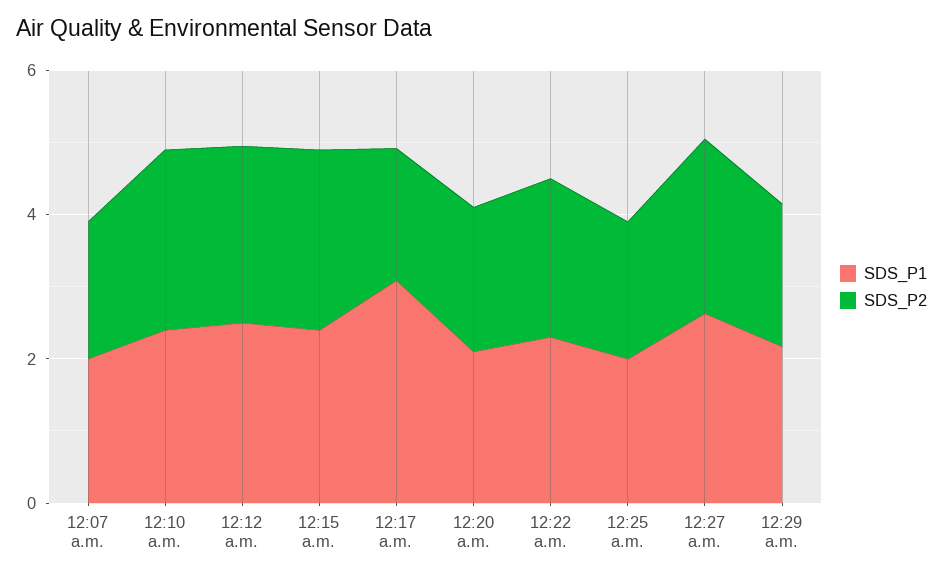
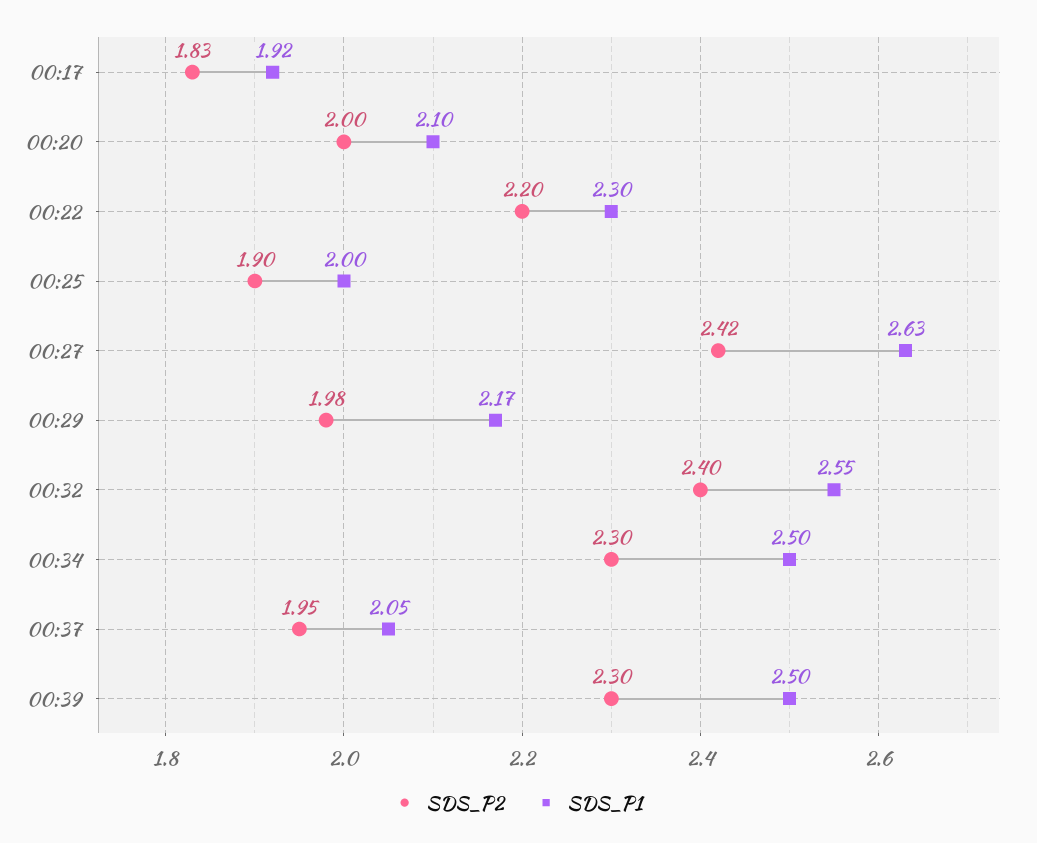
SDS_P1, 12:07 a.m.: 2 -> none
SDS_P2, 12:07 a.m.: 2 -> none
SDS_P1, 12:10 a.m.: 2.5 -> none
SDS_P2, 12:10 a.m.: 2.5 -> none
SDS_P1, 12:12 a.m.: 2.5 -> none
SDS_P2, 12:12 a.m.: 2.5 -> none
SDS_P1, 12:15 a.m.: 2.5 -> none
SDS_P2, 12:15 a.m.: 2.5 -> none
SDS_P1, 12:17 a.m.: 3 -> 1.92
SDS_P2, 00:32: none -> 2.4
SDS_P1, 00:32: none -> 2.55
SDS_P2, 00:34: none -> 2.3
SDS_P1, 00:34: none -> 2.5
SDS_P2, 00:37: none -> 1.95
SDS_P1, 00:37: none -> 2.05
SDS_P2, 00:39: none -> 2.3
SDS_P1, 00:39: none -> 2.5

